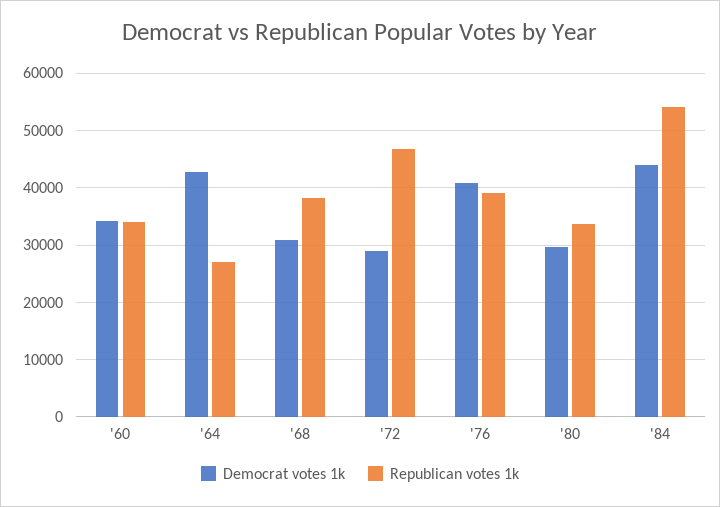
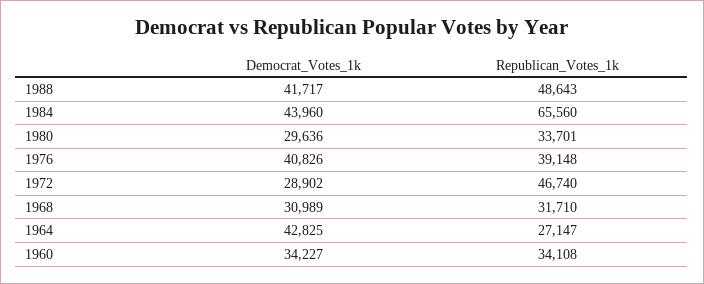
Republican votes 1k, '68: 38000 -> 31710
Republican votes 1k, '84: 54000 -> 65560
Democrat votes 1k, 1988: none -> 41717
Republican votes 1k, 1988: none -> 48643

